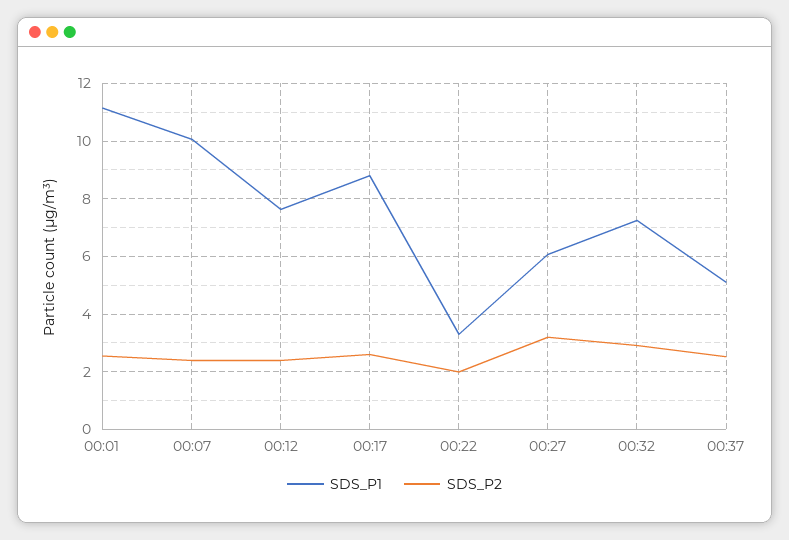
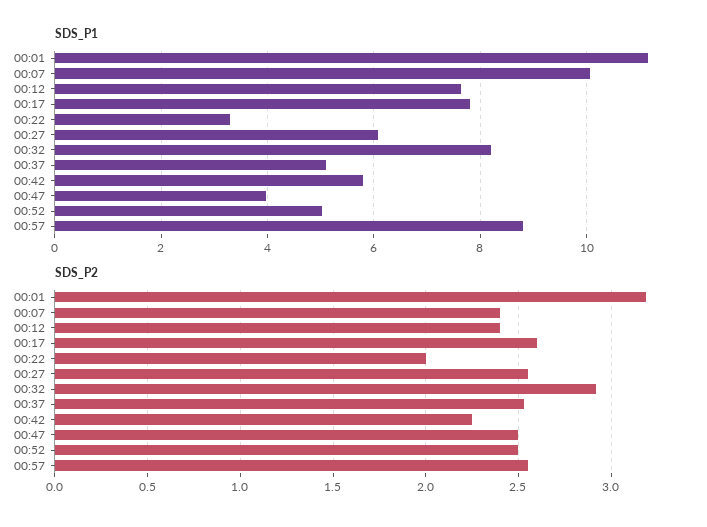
SDS_P2, 00:01: 2.5 -> 3.2
SDS_P1, 00:17: 8.75 -> 7.8
SDS_P2, 00:27: 3.25 -> 2.55
SDS_P1, 00:32: 7.25 -> 8.2
SDS_P1, 00:42: none -> 5.8
SDS_P1, 00:47: none -> 4
SDS_P1, 00:52: none -> 5
SDS_P1, 00:57: none -> 8.8
SDS_P2, 00:42: none -> 2.25
SDS_P2, 00:47: none -> 2.5
SDS_P2, 00:52: none -> 2.5
SDS_P2, 00:57: none -> 2.55

